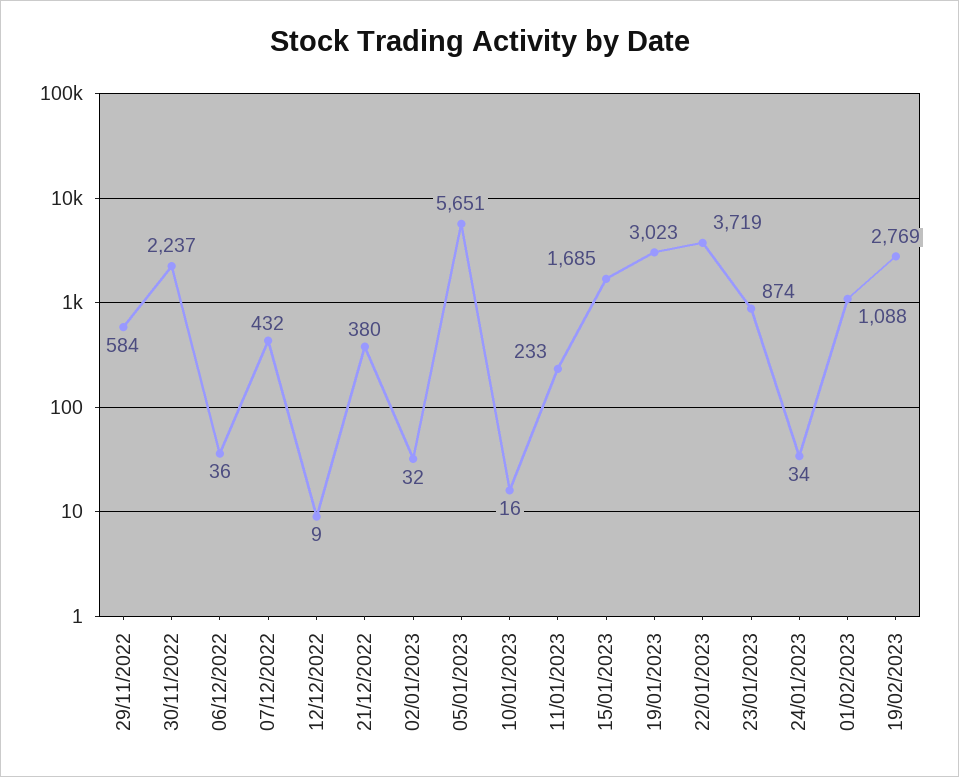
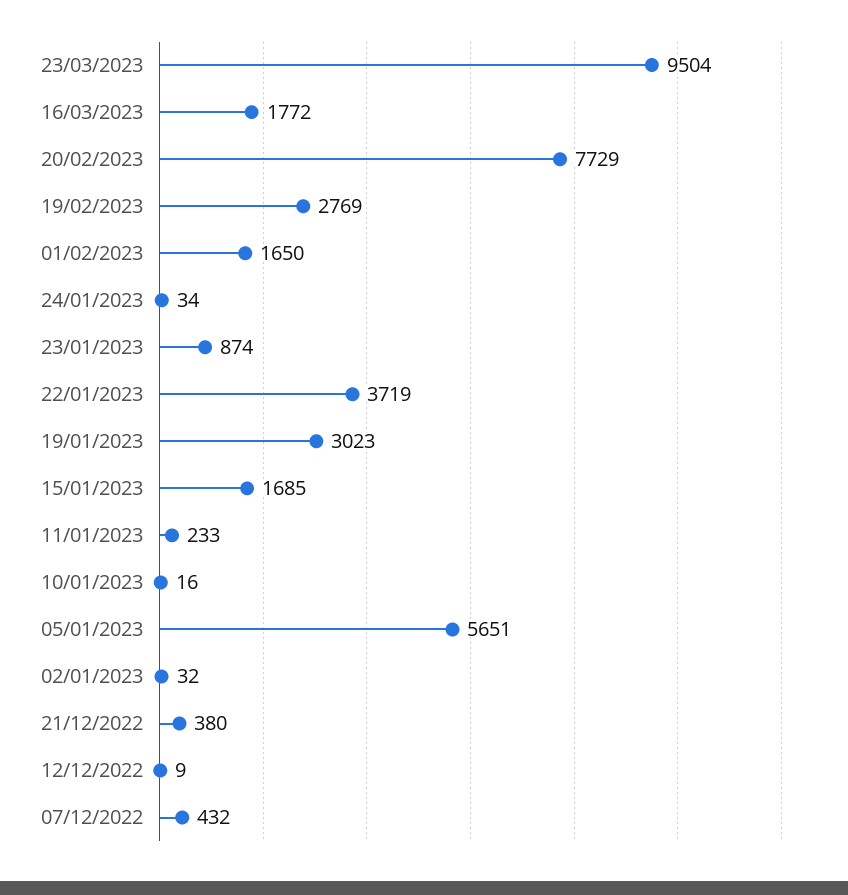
29/11/2022: 584 -> none
30/11/2022: 2237 -> none
06/12/2022: 36 -> none
01/02/2023: 1088 -> 1650
23/03/2023: none -> 9504
16/03/2023: none -> 1772
20/02/2023: none -> 7729

